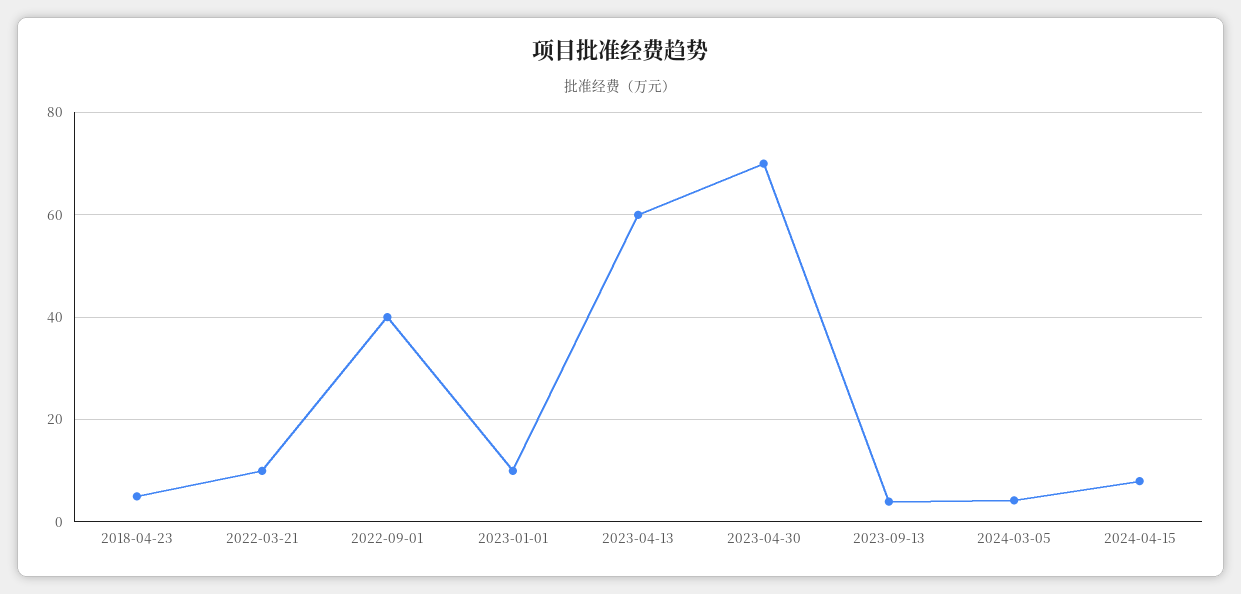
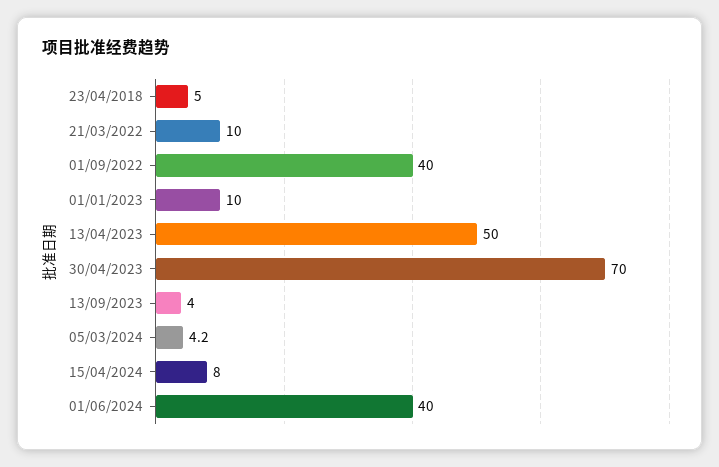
2023-04-13: 60 -> 50
01/06/2024: none -> 40

